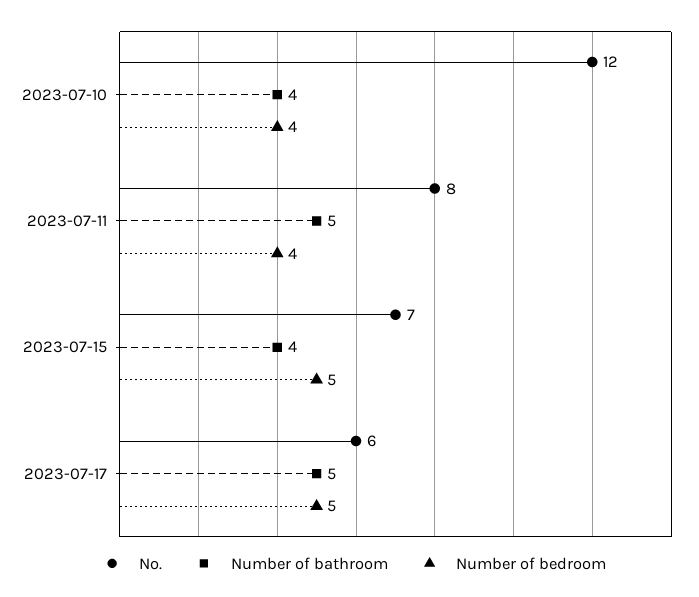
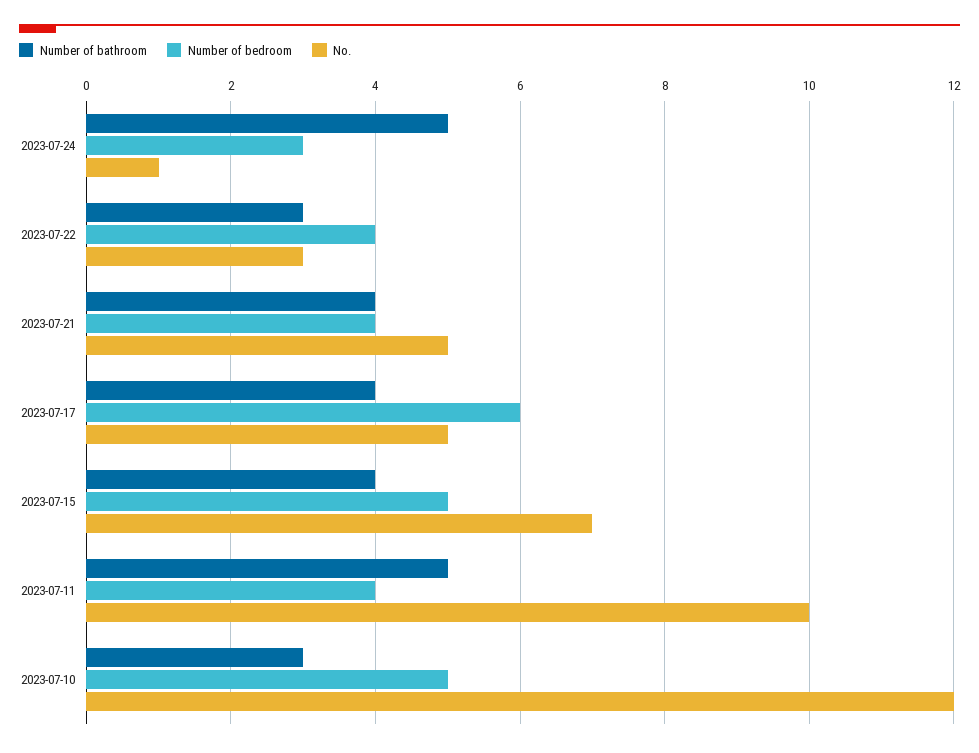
Number of bathroom, 2023-07-10: 4 -> 3
Number of bedroom, 2023-07-10: 4 -> 5
No., 2023-07-11: 8 -> 10
No., 2023-07-17: 6 -> 5
Number of bathroom, 2023-07-17: 5 -> 4
Number of bedroom, 2023-07-17: 5 -> 6
Number of bathroom, 2023-07-24: none -> 5
Number of bedroom, 2023-07-24: none -> 3
No., 2023-07-24: none -> 1
Number of bathroom, 2023-07-22: none -> 3
Number of bedroom, 2023-07-22: none -> 4
No., 2023-07-22: none -> 3
Number of bathroom, 2023-07-21: none -> 4
Number of bedroom, 2023-07-21: none -> 4
No., 2023-07-21: none -> 5

